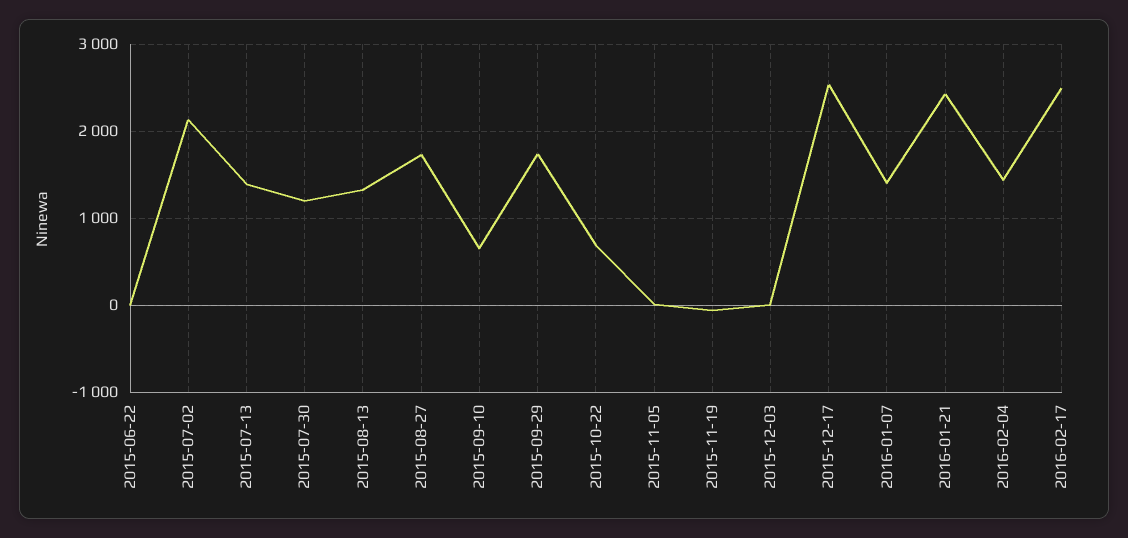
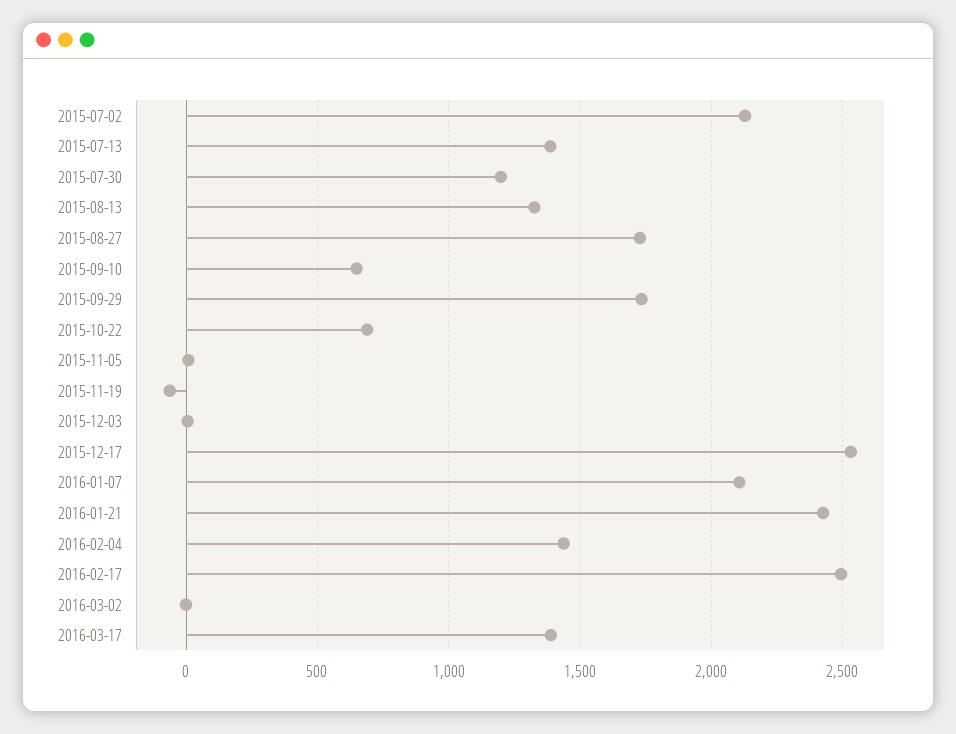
2015-06-22: 0 -> none
2016-01-07: 1400 -> 2100
2016-03-02: none -> 0
2016-03-17: none -> 1400

